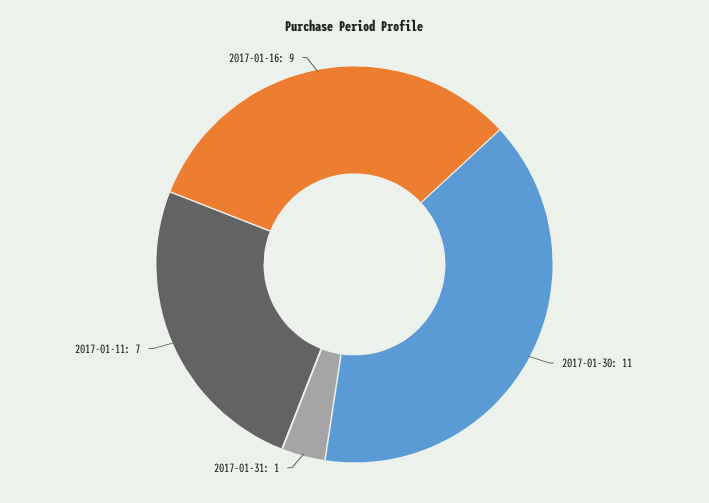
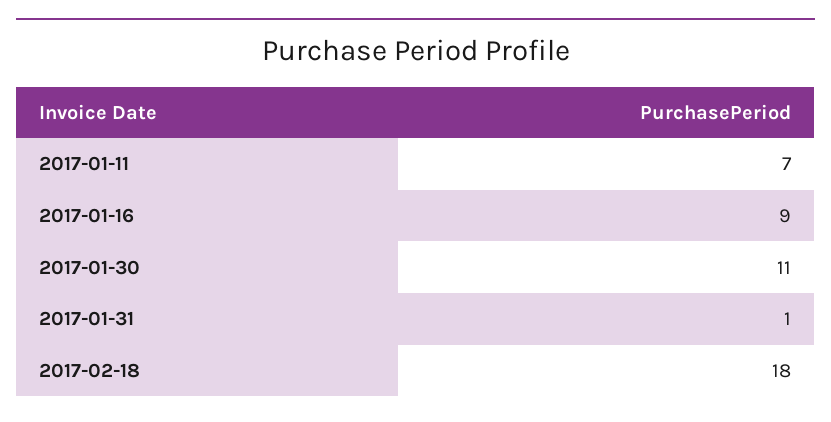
2017-02-18: none -> 18

